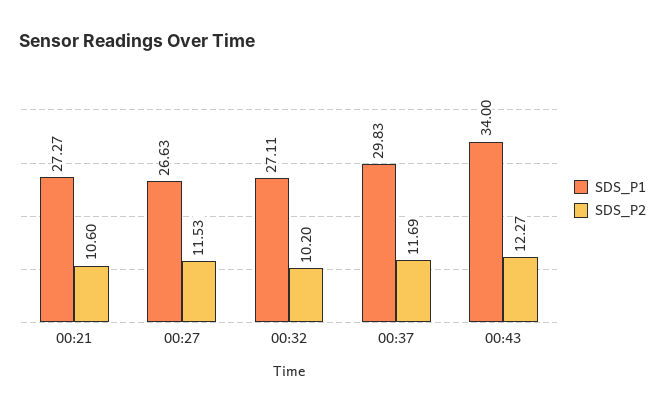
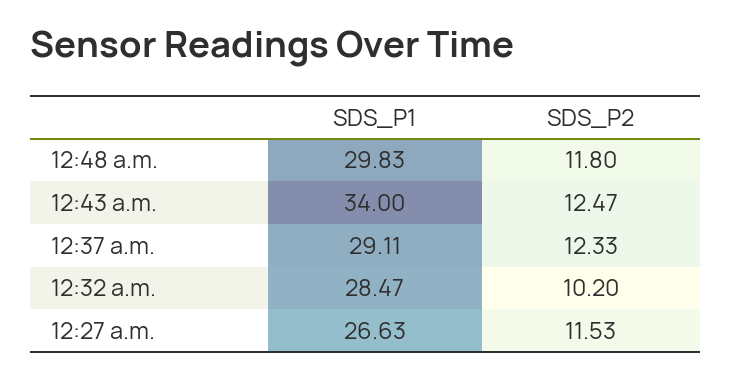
SDS_P1, 00:21: 27.27 -> none
SDS_P2, 00:21: 10.6 -> none
SDS_P1, 00:32: 27.11 -> 28.47
SDS_P1, 00:37: 29.83 -> 29.11
SDS_P2, 00:37: 11.69 -> 12.33
SDS_P2, 00:43: 12.27 -> 12.47
SDS_P1, 12:48 a.m.: none -> 29.83
SDS_P2, 12:48 a.m.: none -> 11.8

